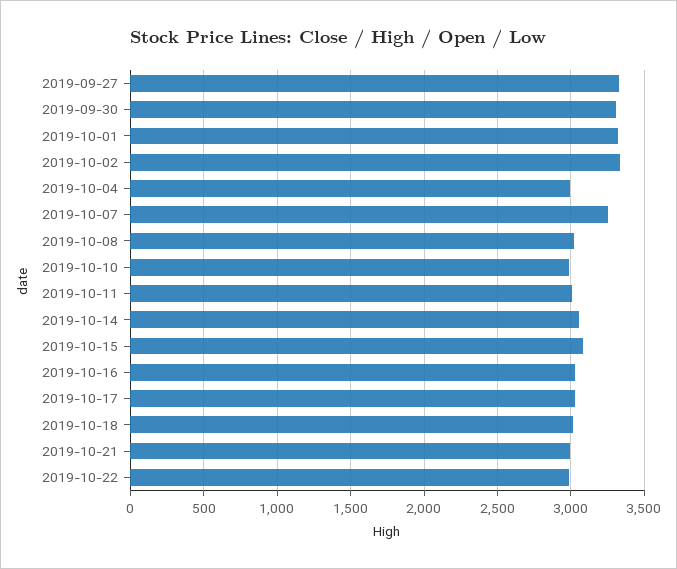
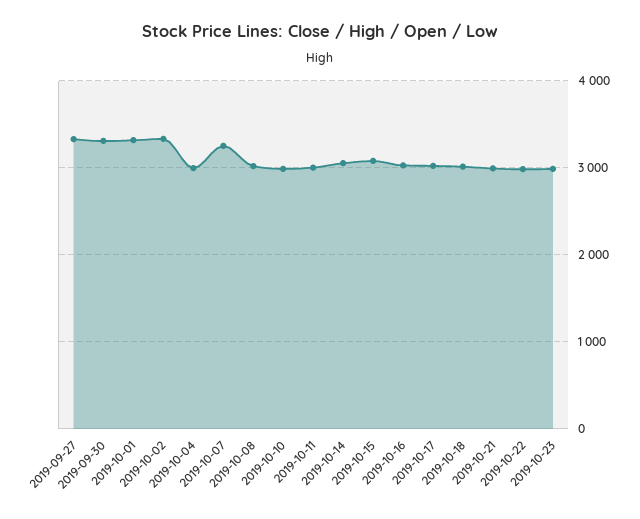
2019-10-23: none -> 3000

